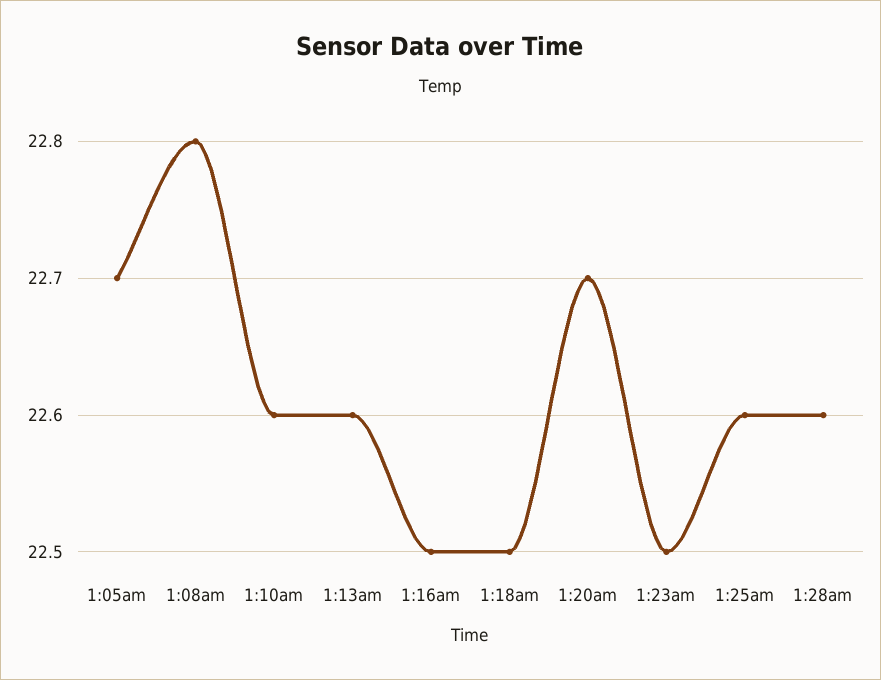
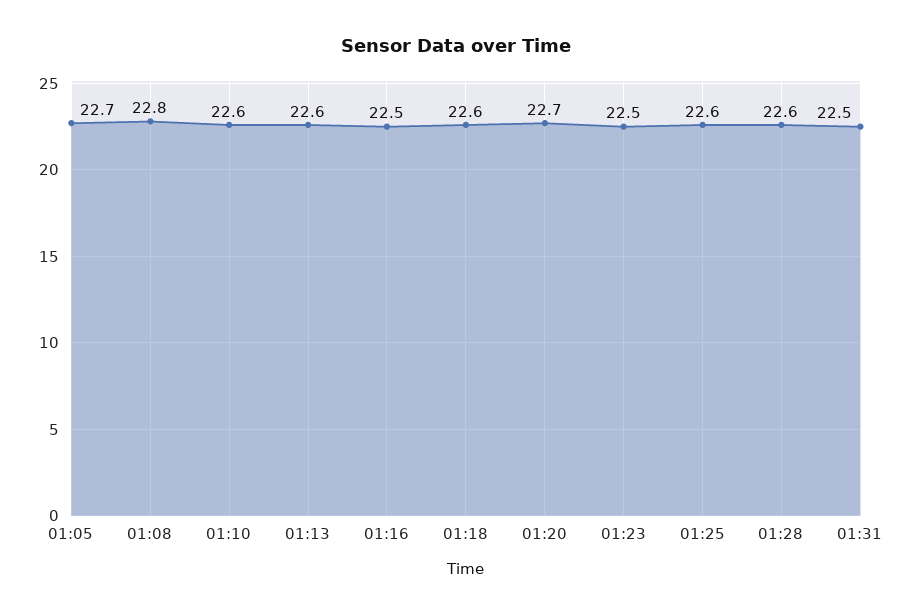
1:18am: 22.5 -> 22.6
01:31: none -> 22.5

